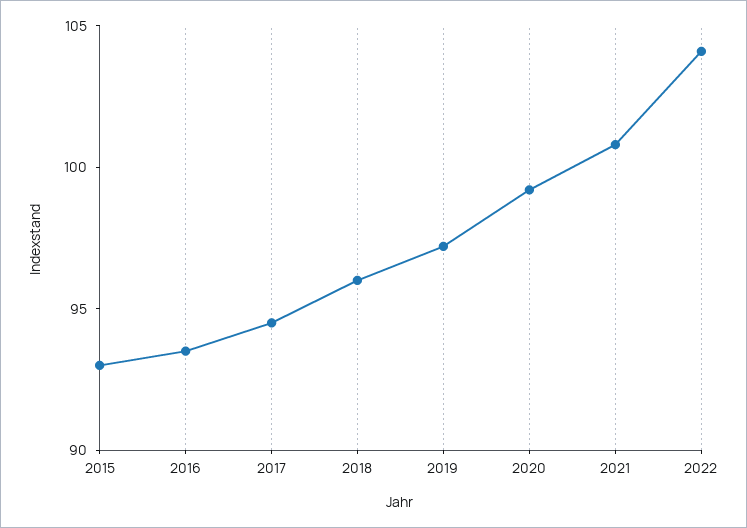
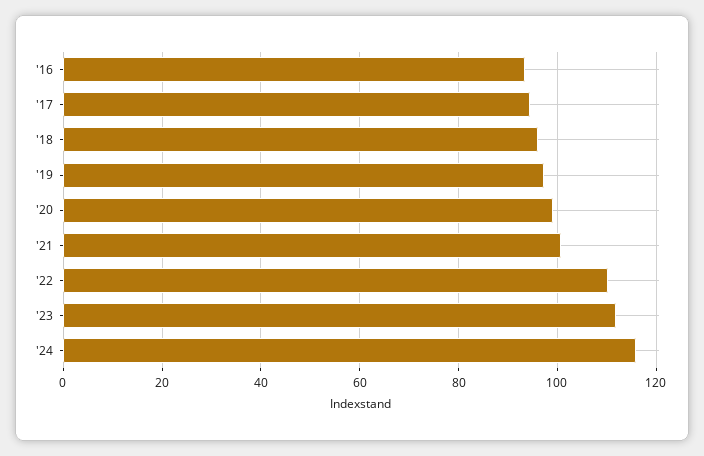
2015: 93 -> none
2022: 104 -> 110
'23: none -> 112
'24: none -> 116

